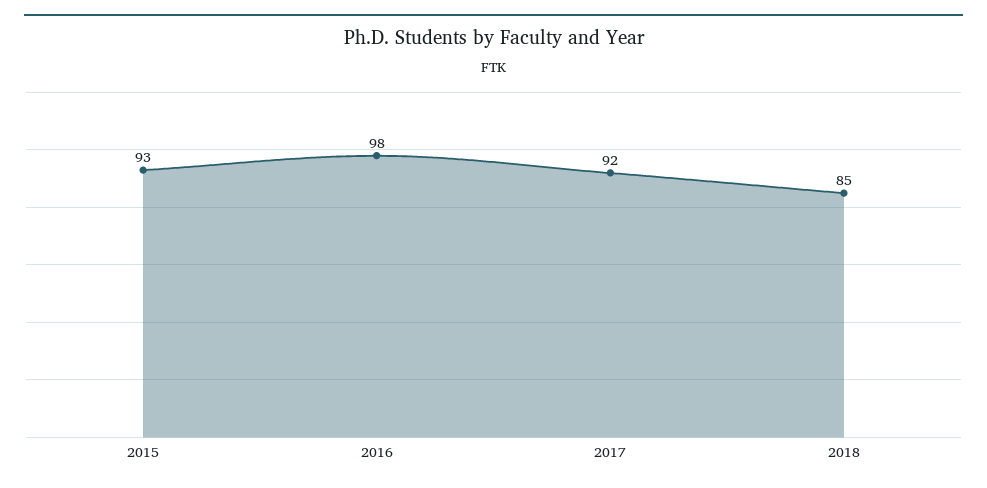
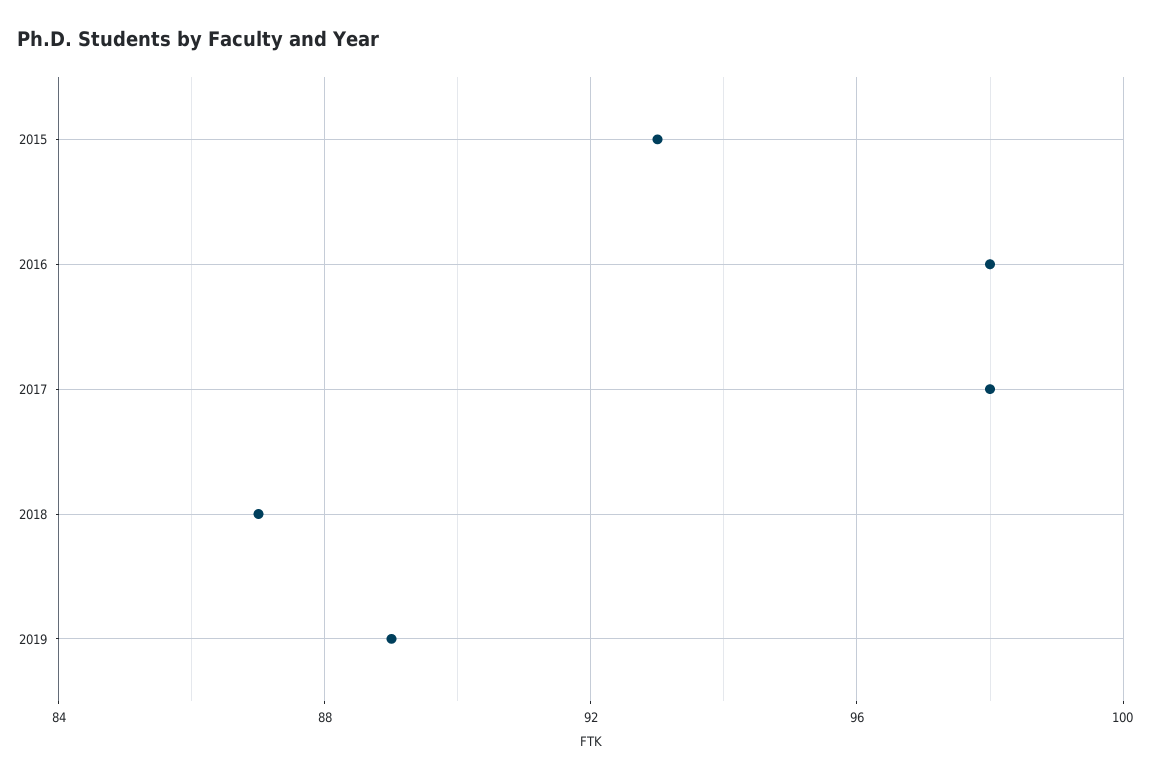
2017: 92 -> 98
2018: 85 -> 87
2019: none -> 89

